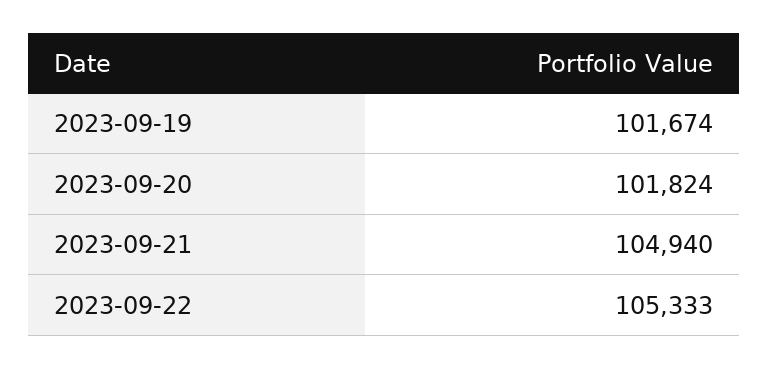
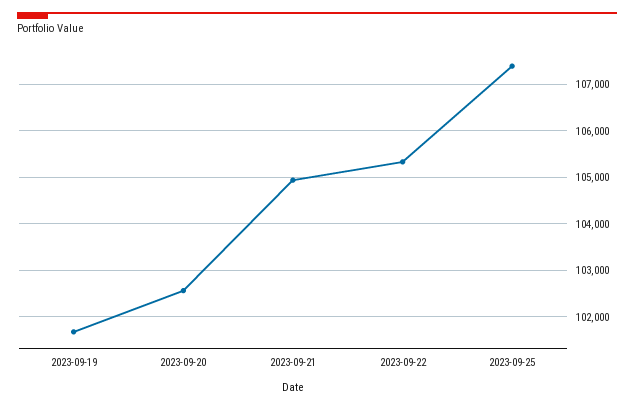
2023-09-20: 101824 -> 102600
2023-09-25: none -> 107400

